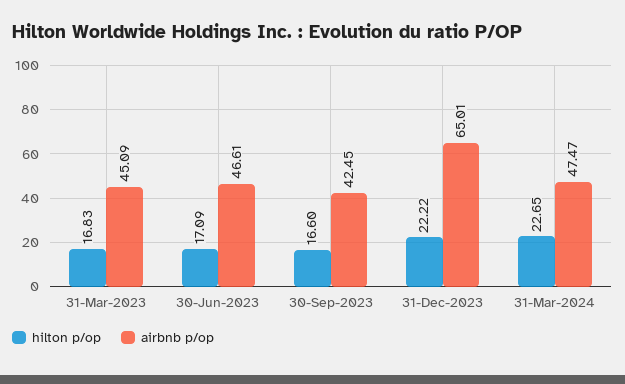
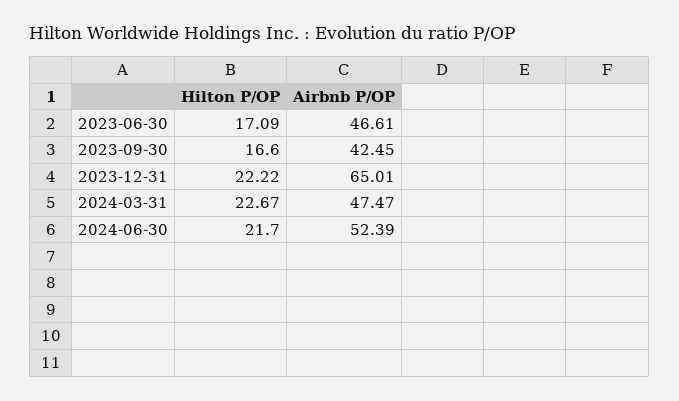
hilton p/op, 31-Mar-2023: 16.83 -> none
airbnb p/op, 31-Mar-2023: 45.09 -> none
hilton p/op, 31-Mar-2024: 22.65 -> 22.67
hilton p/op, 2024-06-30: none -> 21.7
airbnb p/op, 2024-06-30: none -> 52.39

